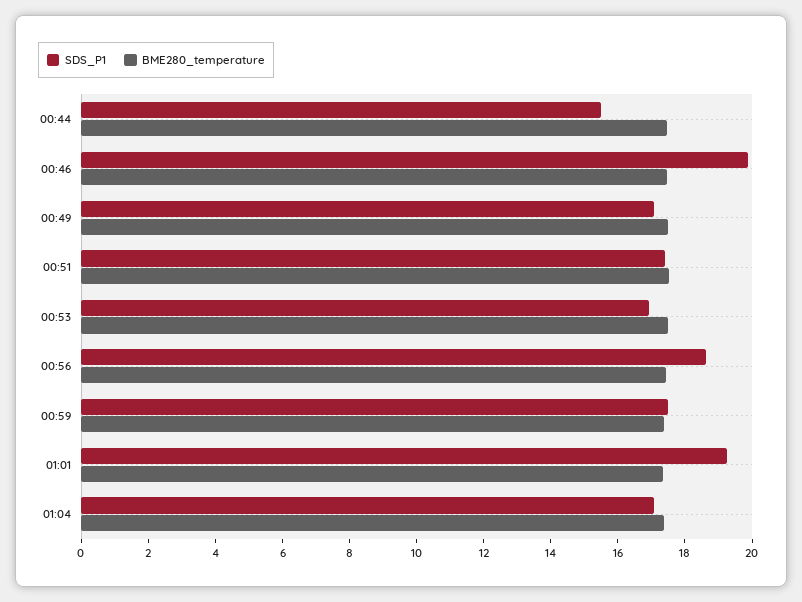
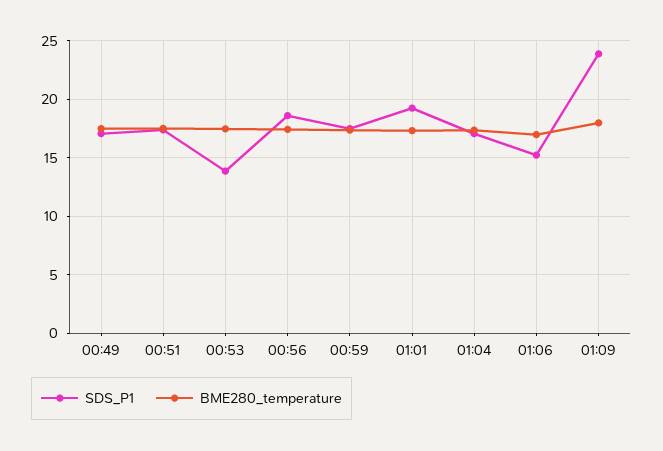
SDS_P1, 00:44: 15.5 -> none
BME280_temperature, 00:44: 17.5 -> none
SDS_P1, 00:46: 20 -> none
BME280_temperature, 00:46: 17.5 -> none
SDS_P1, 00:53: 17 -> 14
SDS_P1, 01:06: none -> 15
BME280_temperature, 01:06: none -> 17
SDS_P1, 01:09: none -> 24
BME280_temperature, 01:09: none -> 18

